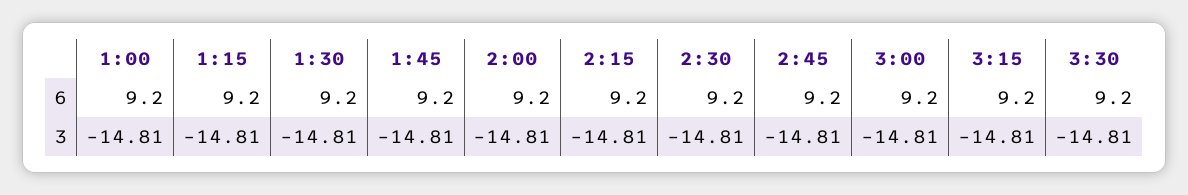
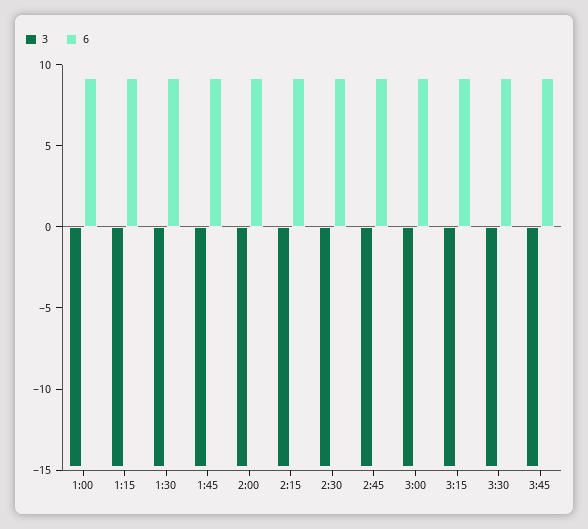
3, 3:45: none -> -15
6, 3:45: none -> 9

